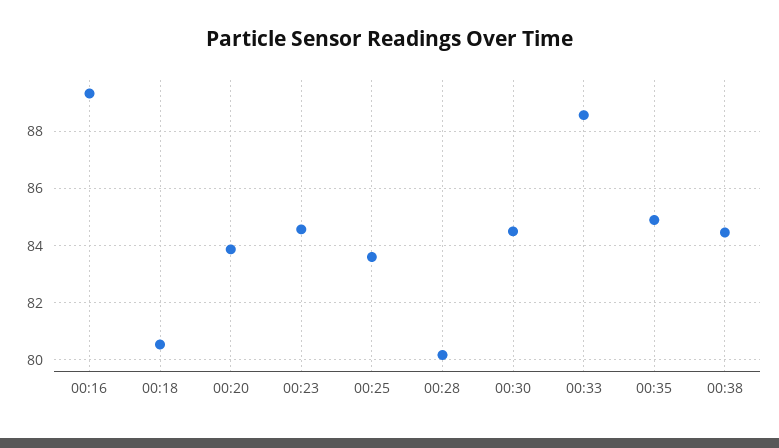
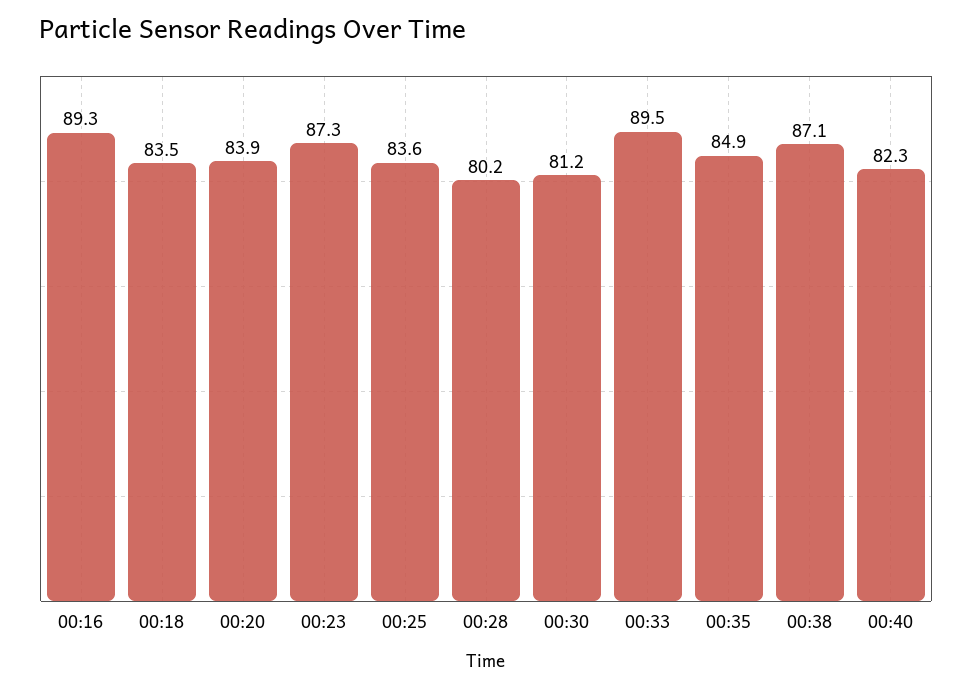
00:18: 80.5 -> 83.5
00:23: 84.5 -> 87.3
00:30: 84.5 -> 81.2
00:33: 88.5 -> 89.5
00:38: 84.5 -> 87.1
00:40: none -> 82.3

